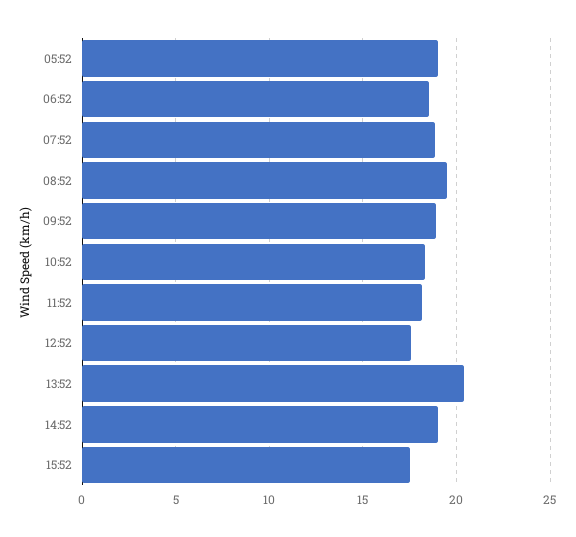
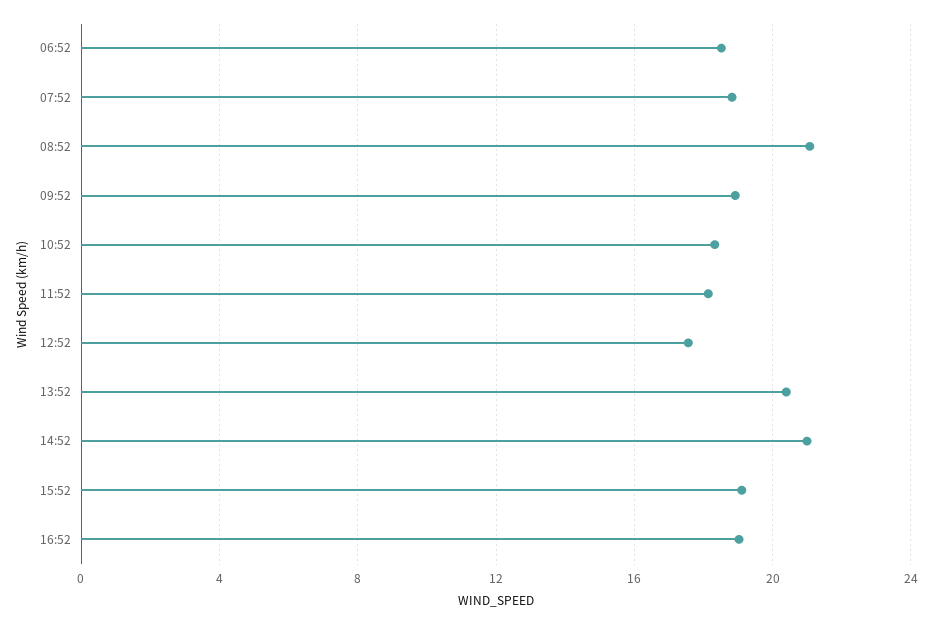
05:52: 19 -> none
08:52: 19.5 -> 21
14:52: 19 -> 21
15:52: 17.5 -> 19
16:52: none -> 19

